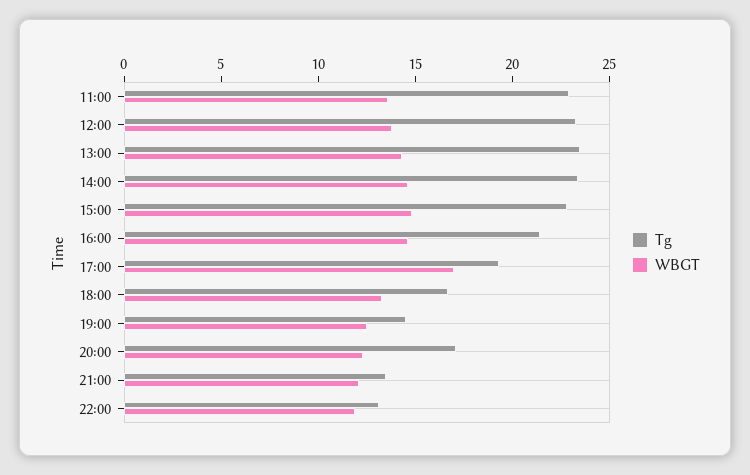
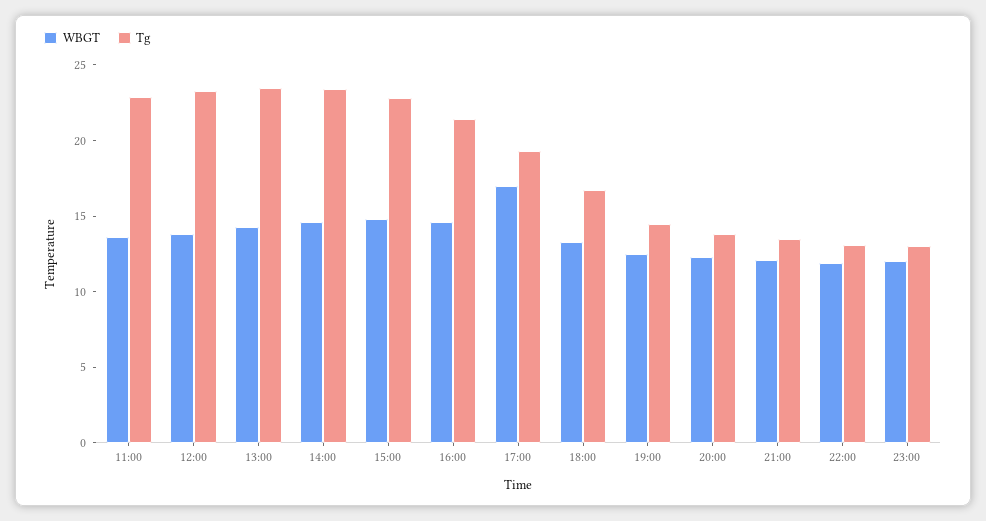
Tg, 20:00: 17 -> 14
WBGT, 23:00: none -> 12
Tg, 23:00: none -> 13

